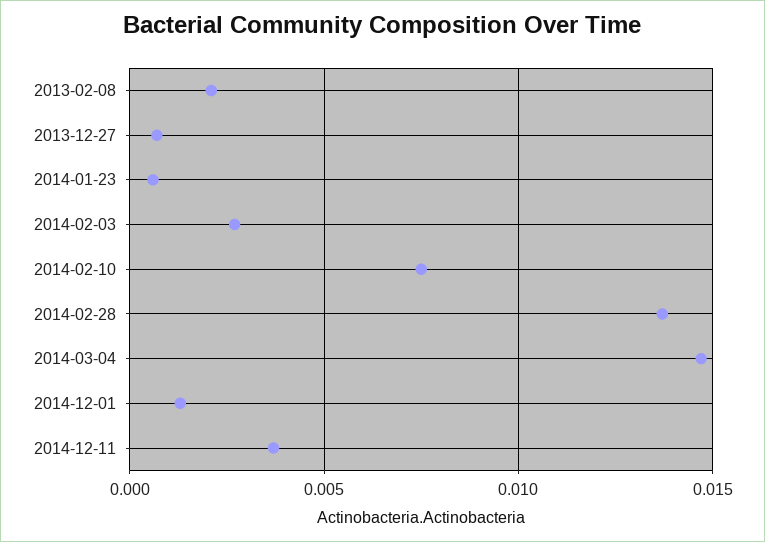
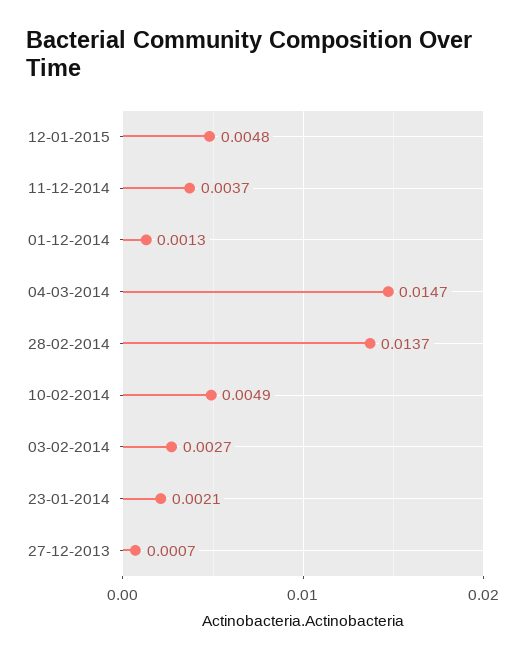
2013-02-08: 0.002 -> none
2014-01-23: 0.0005 -> 0.0021
2014-02-10: 0.0075 -> 0.0049
12-01-2015: none -> 0.0048

